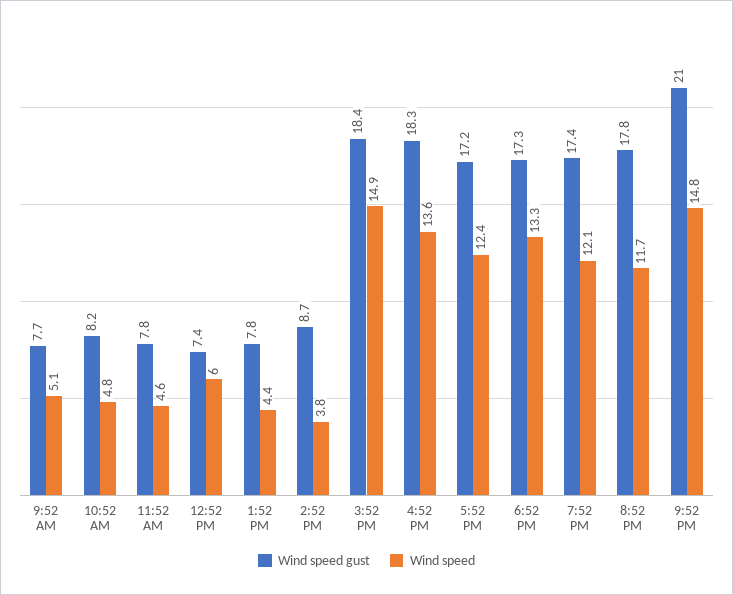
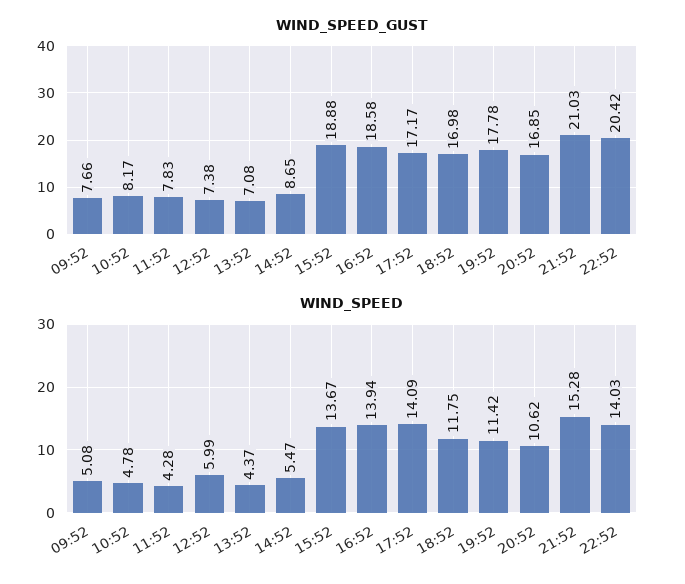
Wind speed, 11:52 AM: 4.6 -> 4.28
Wind speed gust, 1:52 PM: 7.8 -> 7.08
Wind speed, 2:52 PM: 3.8 -> 5.47
Wind speed gust, 3:52 PM: 18.4 -> 18.88
Wind speed, 3:52 PM: 14.9 -> 13.67
Wind speed gust, 4:52 PM: 18.3 -> 18.58
Wind speed, 4:52 PM: 13.6 -> 13.94
Wind speed, 5:52 PM: 12.4 -> 14.09
Wind speed gust, 6:52 PM: 17.3 -> 16.98
Wind speed, 6:52 PM: 13.3 -> 11.75
Wind speed gust, 7:52 PM: 17.4 -> 17.78
Wind speed, 7:52 PM: 12.1 -> 11.42
Wind speed gust, 8:52 PM: 17.8 -> 16.85
Wind speed, 8:52 PM: 11.7 -> 10.62
Wind speed, 9:52 PM: 14.8 -> 15.28
Wind speed gust, 22:52: none -> 20.42
Wind speed, 22:52: none -> 14.03

